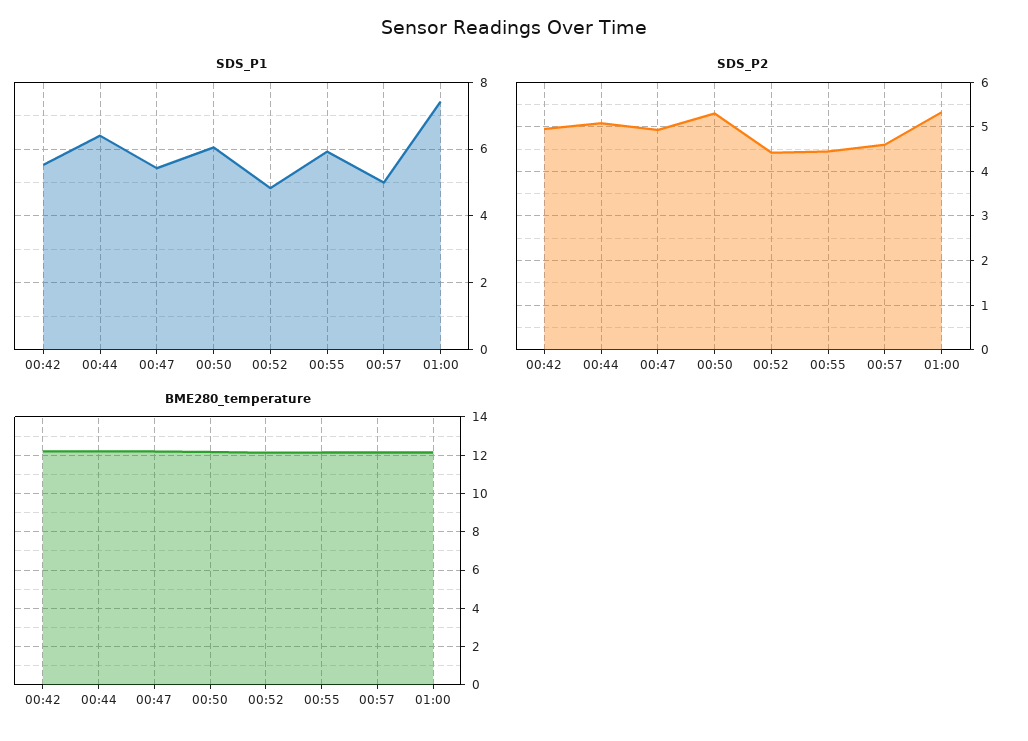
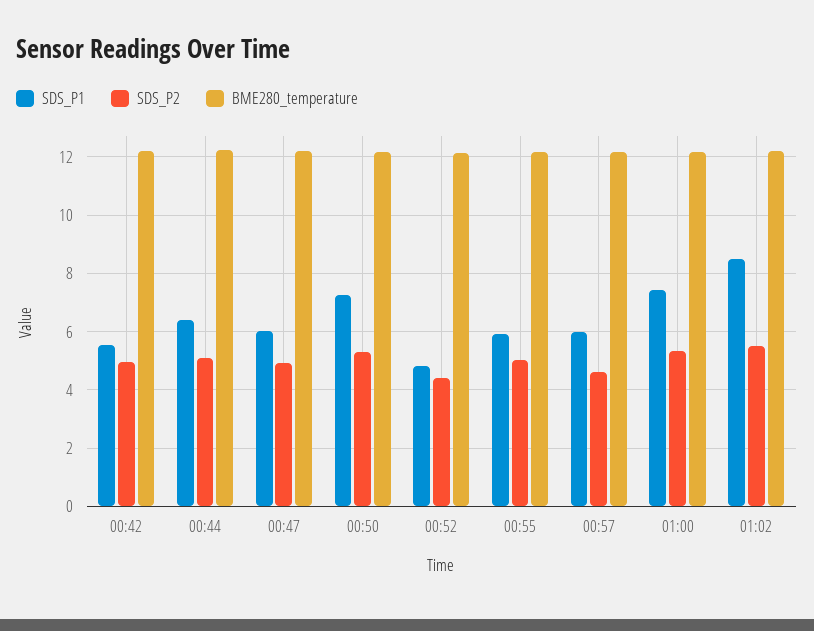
SDS_P1, 00:47: 5.4 -> 6
SDS_P1, 00:50: 6 -> 7.25
SDS_P1, 00:57: 5 -> 6
SDS_P2, 00:55: 4.4 -> 5
SDS_P1, 01:02: none -> 8.5
SDS_P2, 01:02: none -> 5.5
BME280_temperature, 01:02: none -> 12.25

